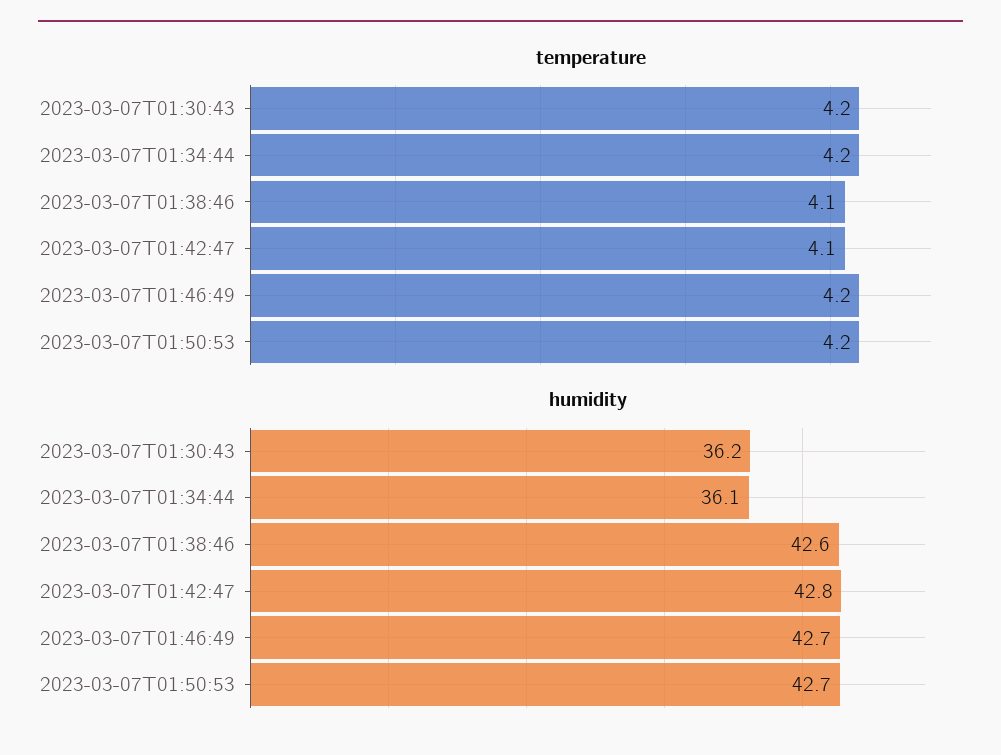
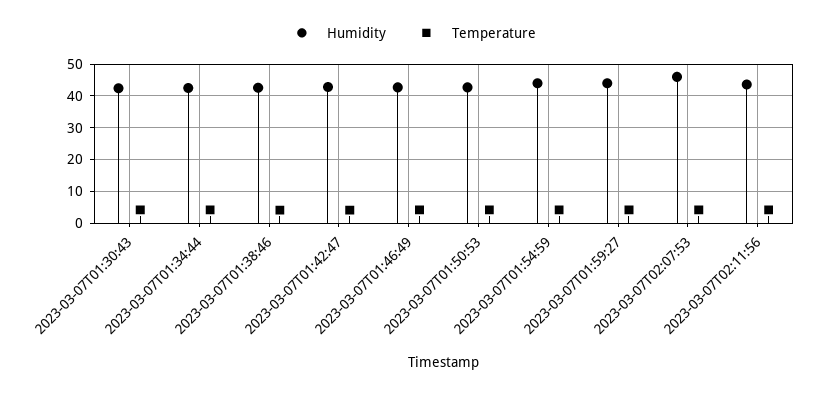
humidity, 2023-03-07T01:30:43: 36.2 -> 42
humidity, 2023-03-07T01:34:44: 36.1 -> 42
humidity, 2023-03-07T01:54:59: none -> 44
temperature, 2023-03-07T01:54:59: none -> 4
humidity, 2023-03-07T01:59:27: none -> 44
temperature, 2023-03-07T01:59:27: none -> 4
humidity, 2023-03-07T02:07:53: none -> 46
temperature, 2023-03-07T02:07:53: none -> 4
humidity, 2023-03-07T02:11:56: none -> 44
temperature, 2023-03-07T02:11:56: none -> 4

